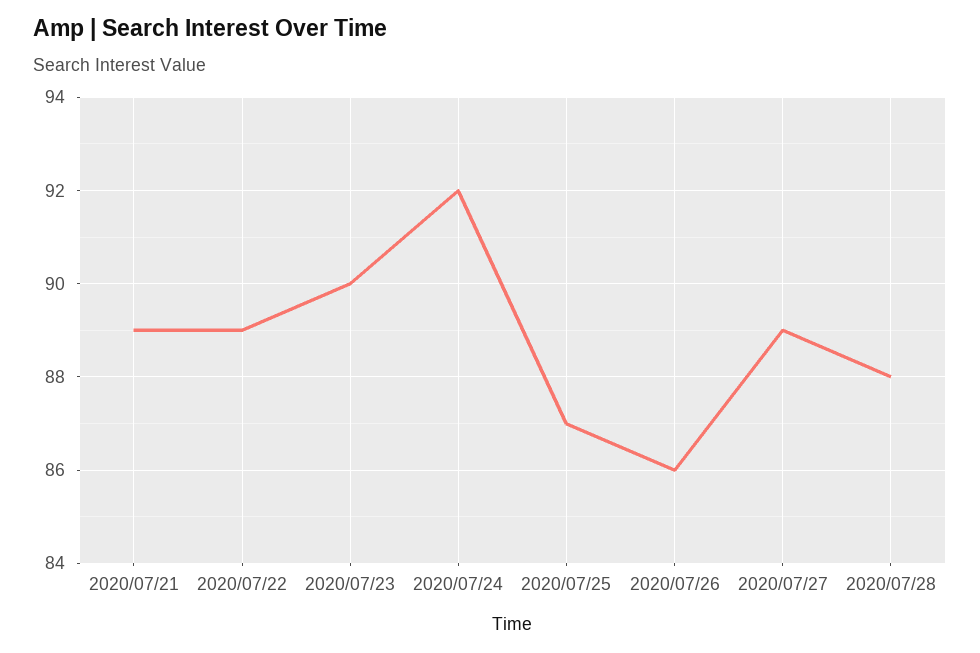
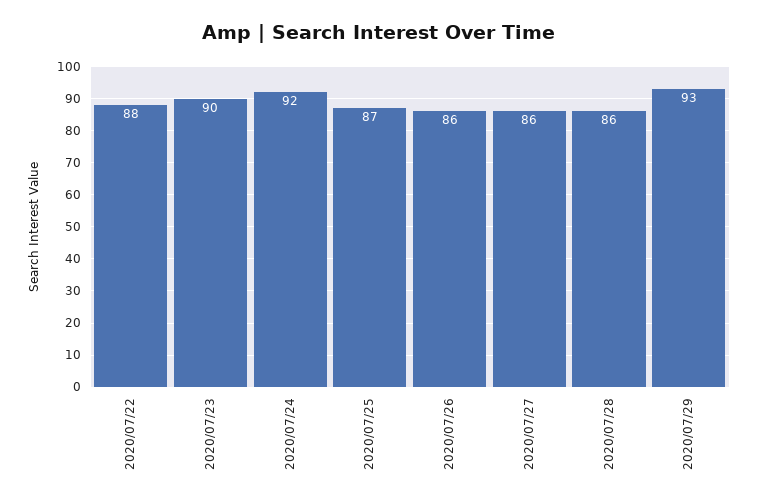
2020/07/21: 89 -> none
2020/07/22: 89 -> 88
2020/07/27: 89 -> 86
2020/07/28: 88 -> 86
2020/07/29: none -> 93

